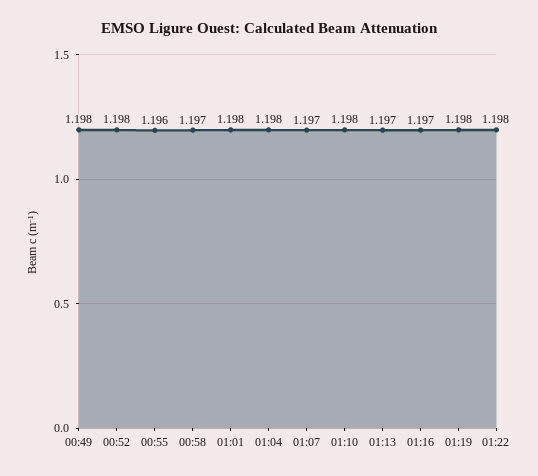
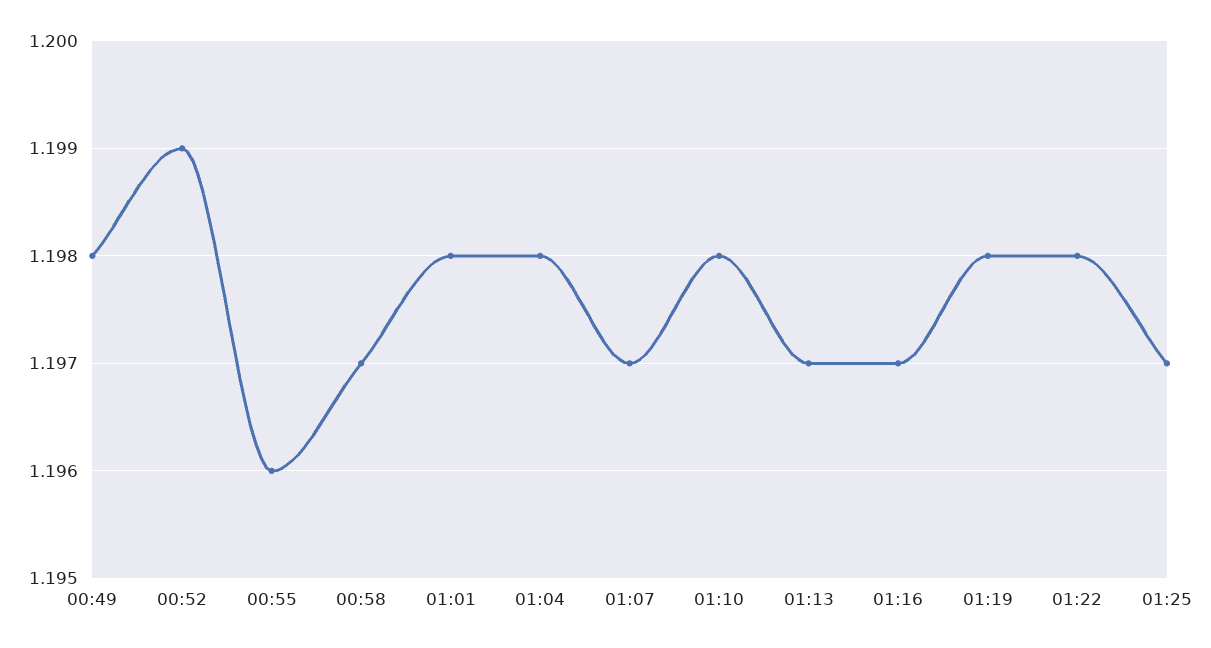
00:52: 1.198 -> 1.199
01:25: none -> 1.197

